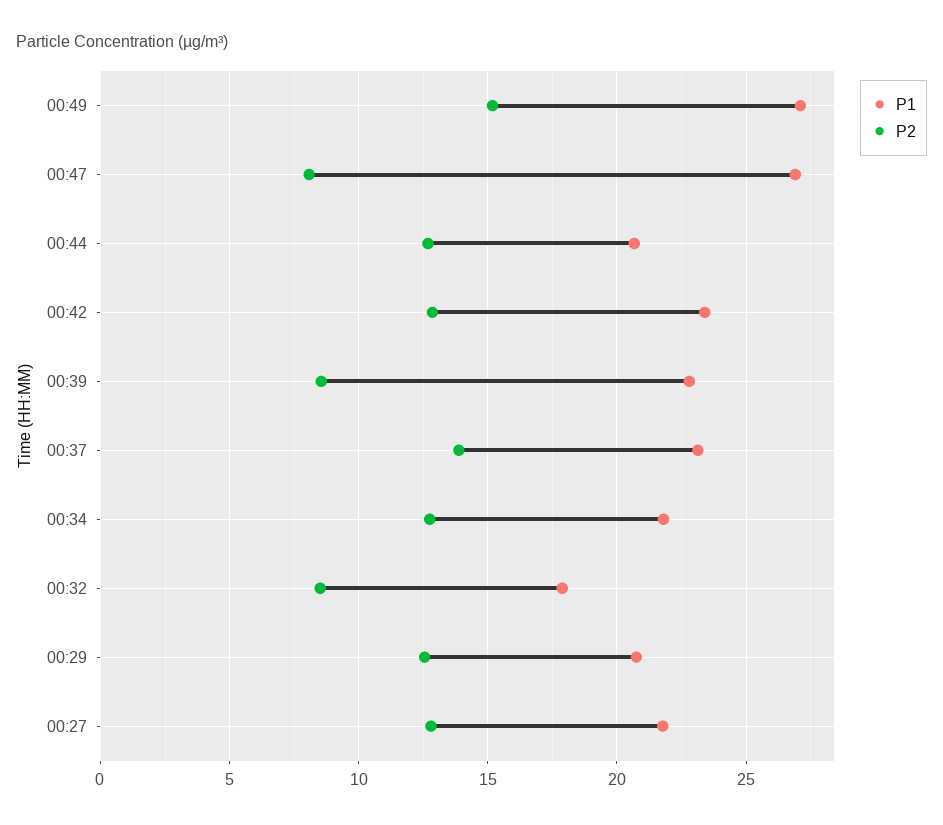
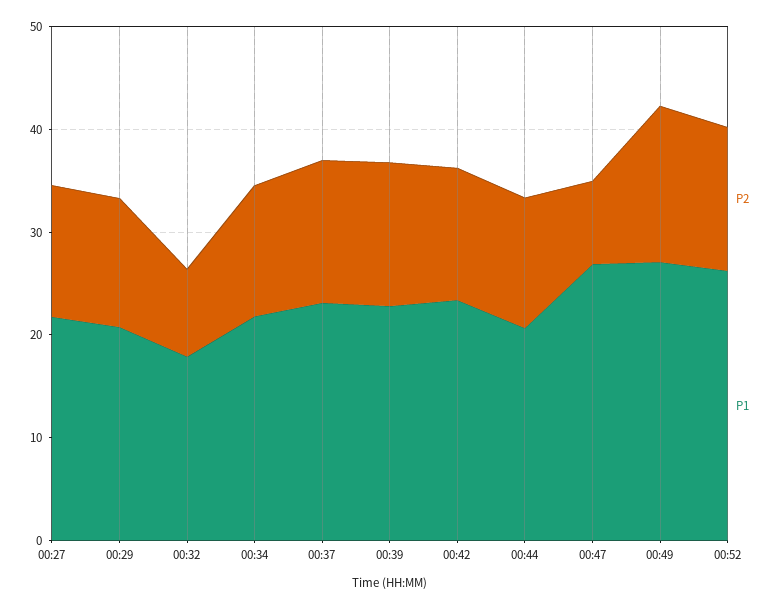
P2, 00:39: 8.5 -> 14
P2, 00:52: none -> 14
P1, 00:52: none -> 26

